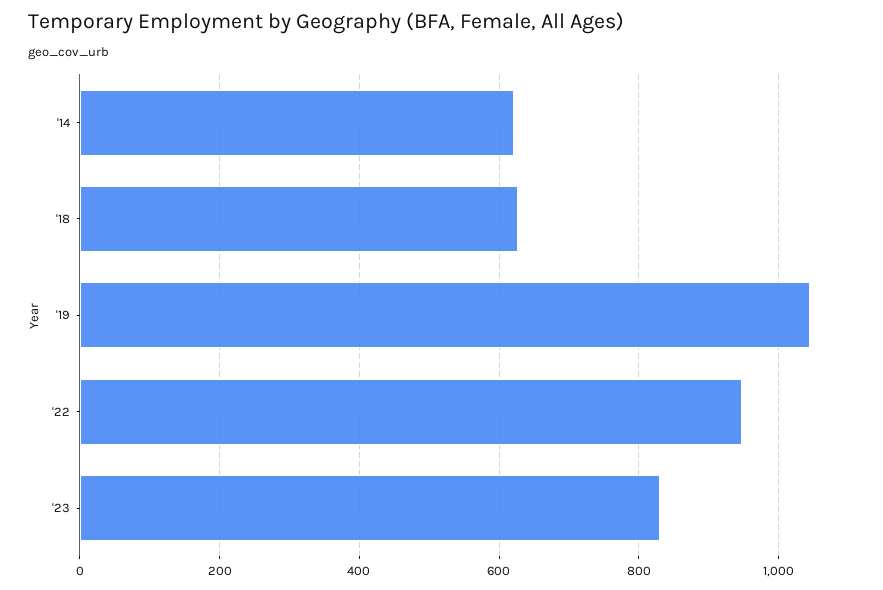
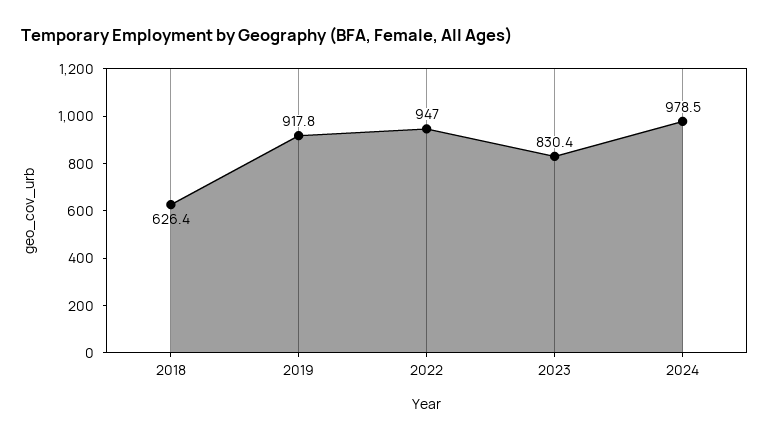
'14: 620 -> none
'19: 1040 -> 917.8
2024: none -> 978.5

